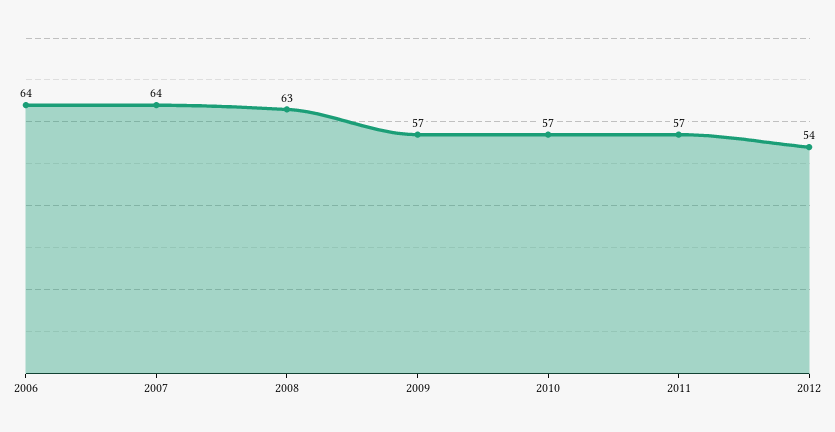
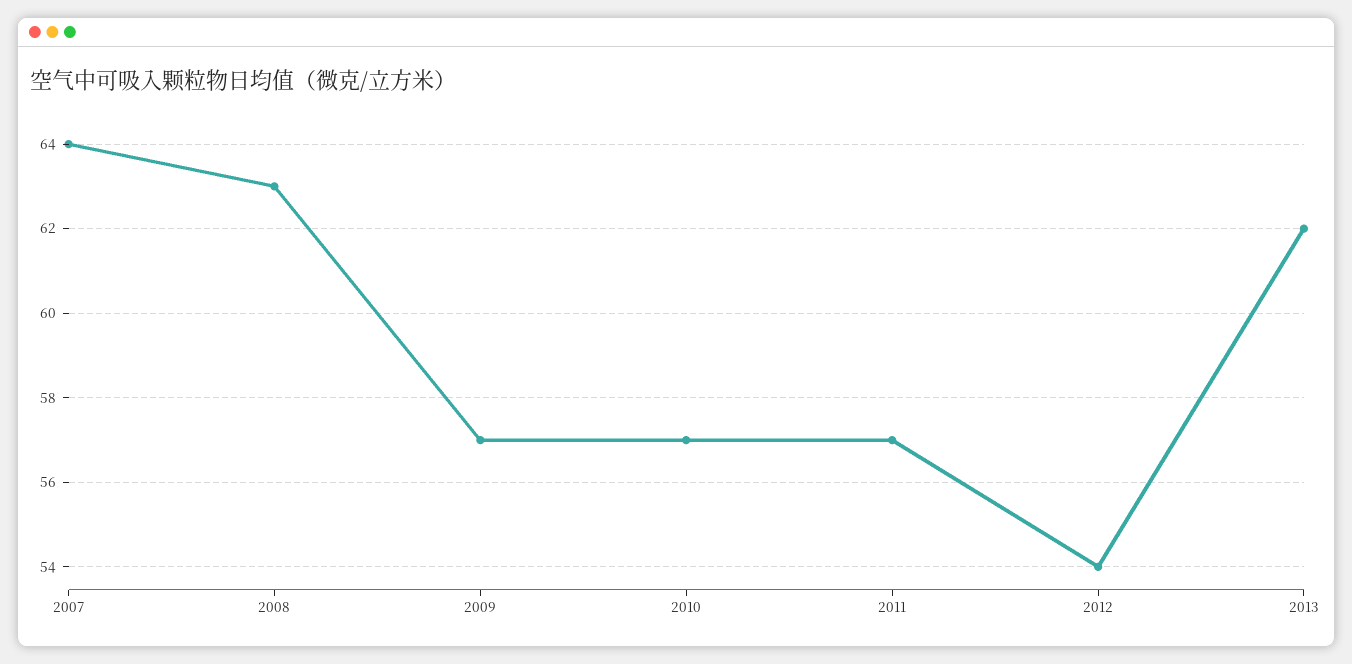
2006: 64 -> none
2013: none -> 62

